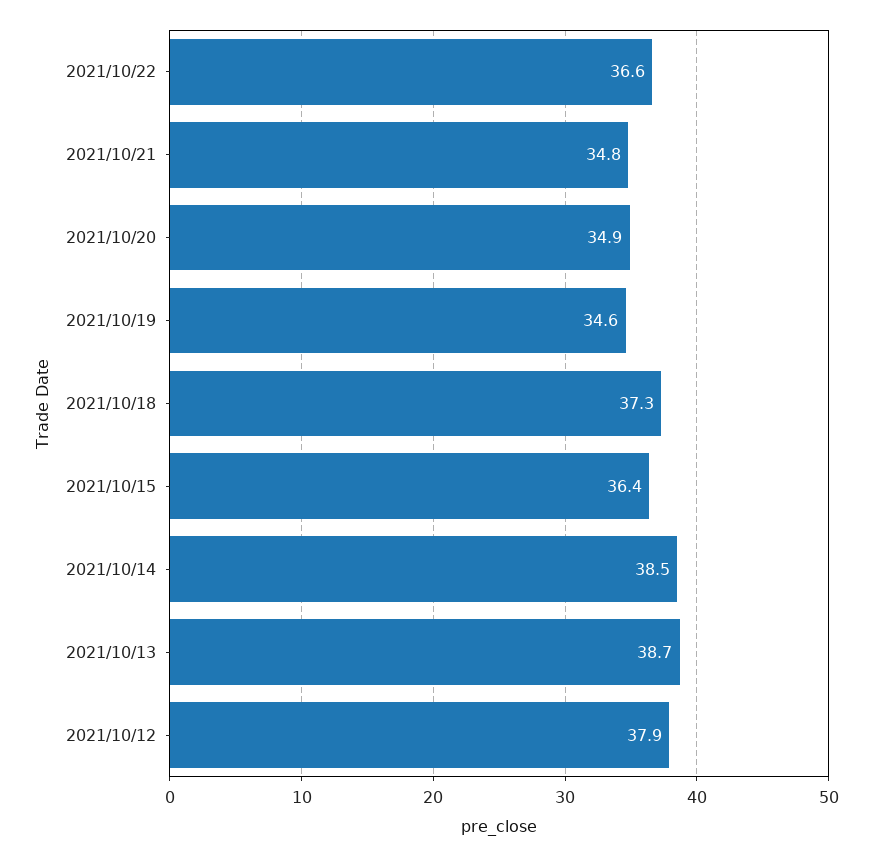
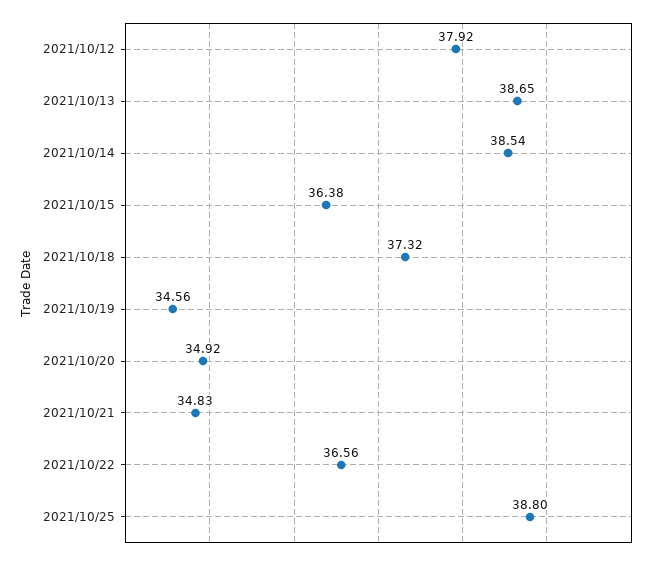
2021/10/25: none -> 38.8

